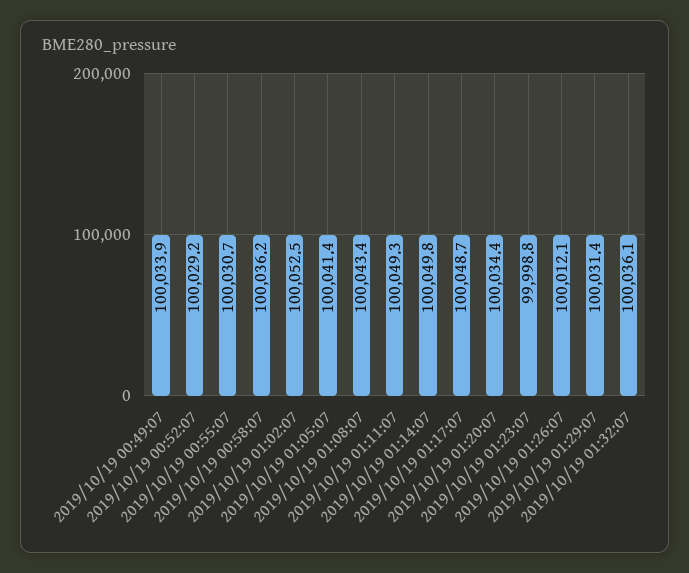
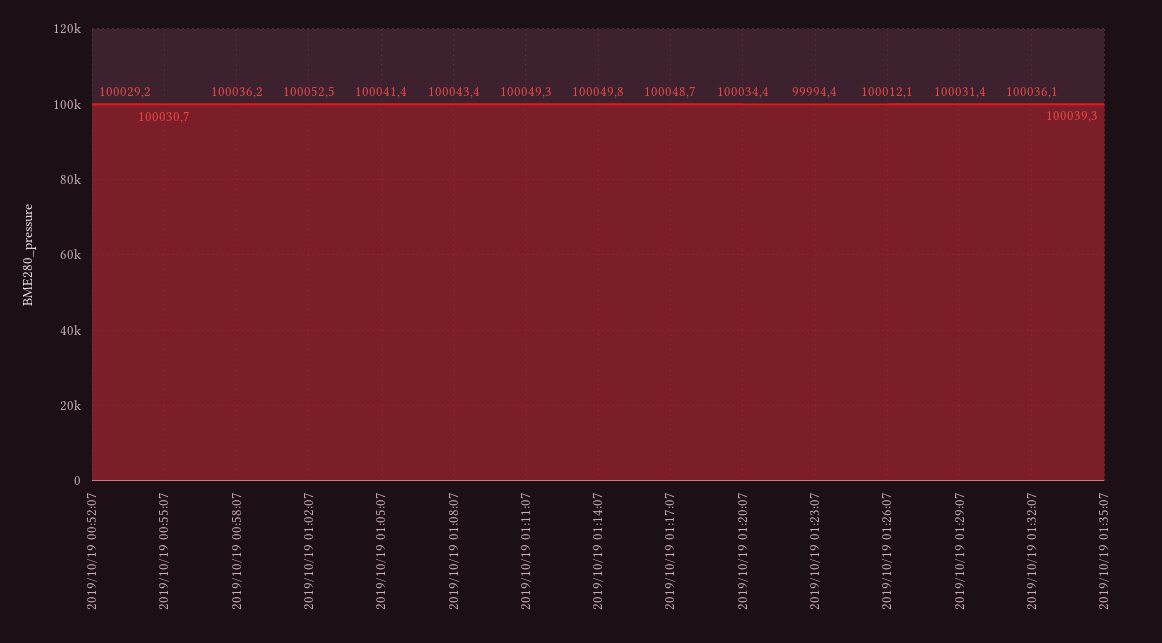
2019/10/19 00:49:07: 100033.9 -> none
2019/10/19 01:23:07: 99998.8 -> 99994.4
2019/10/19 01:35:07: none -> 100039.3

